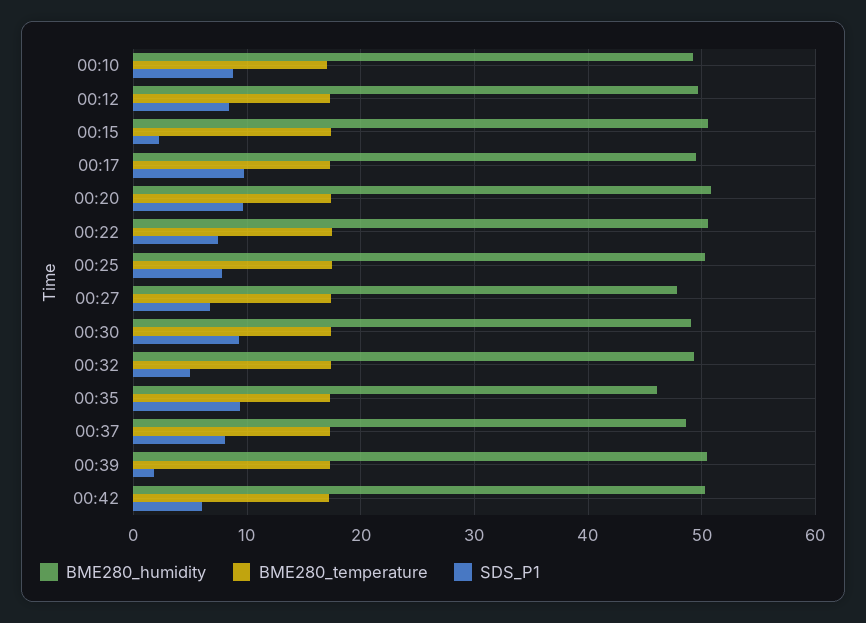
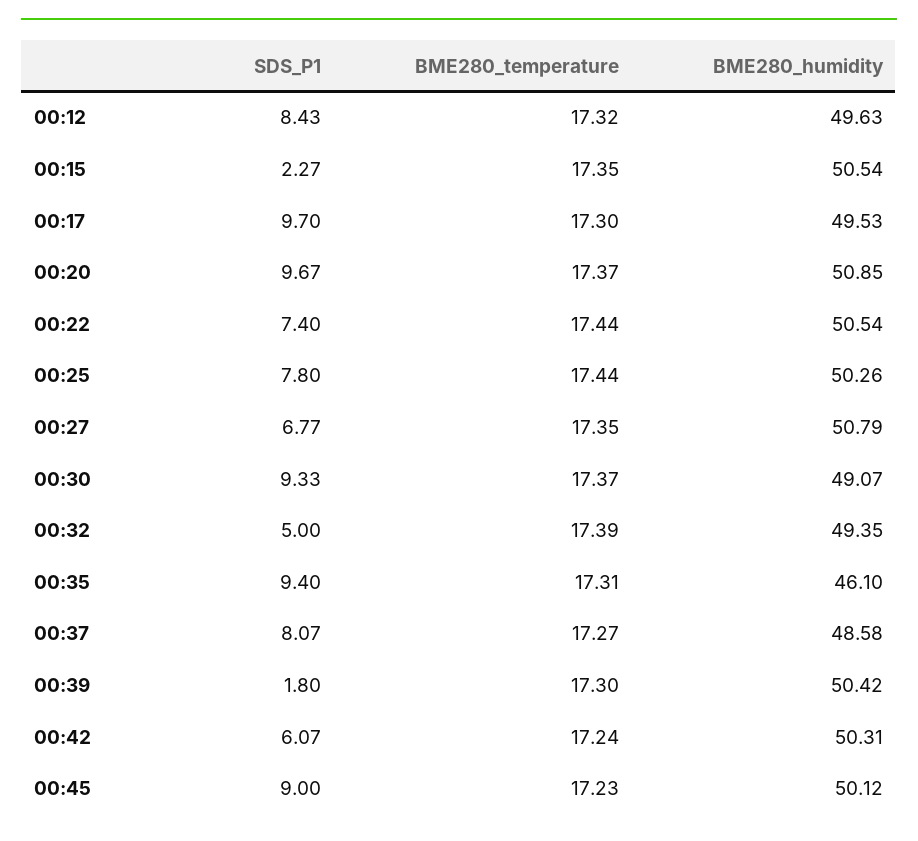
BME280_humidity, 00:10: 49 -> none
BME280_temperature, 00:10: 17 -> none
SDS_P1, 00:10: 9 -> none
BME280_humidity, 00:27: 48 -> 50.79
SDS_P1, 00:45: none -> 9
BME280_temperature, 00:45: none -> 17.23
BME280_humidity, 00:45: none -> 50.12

